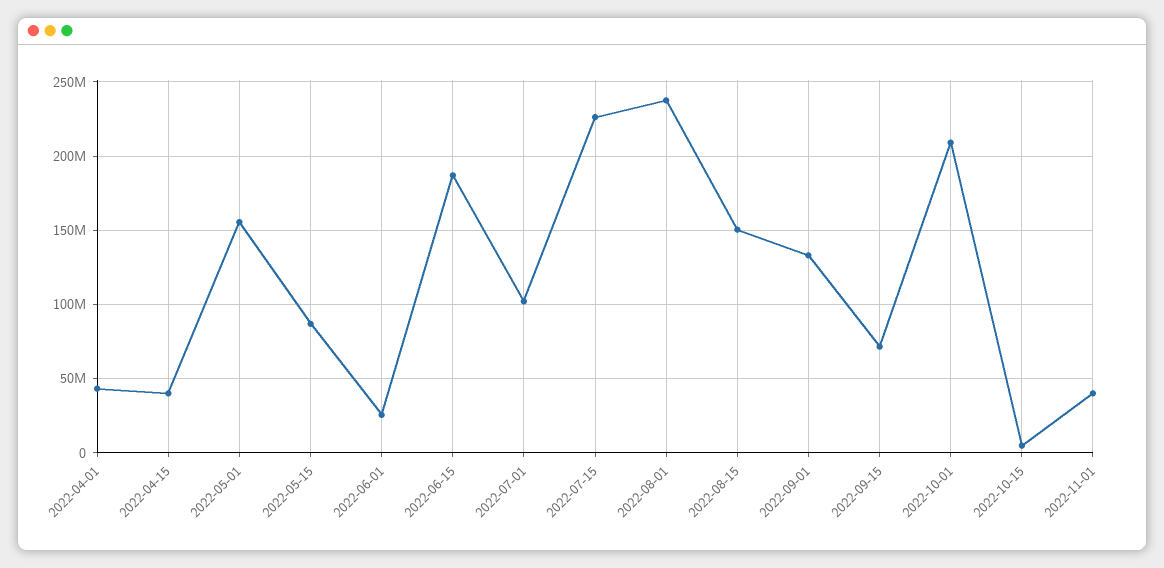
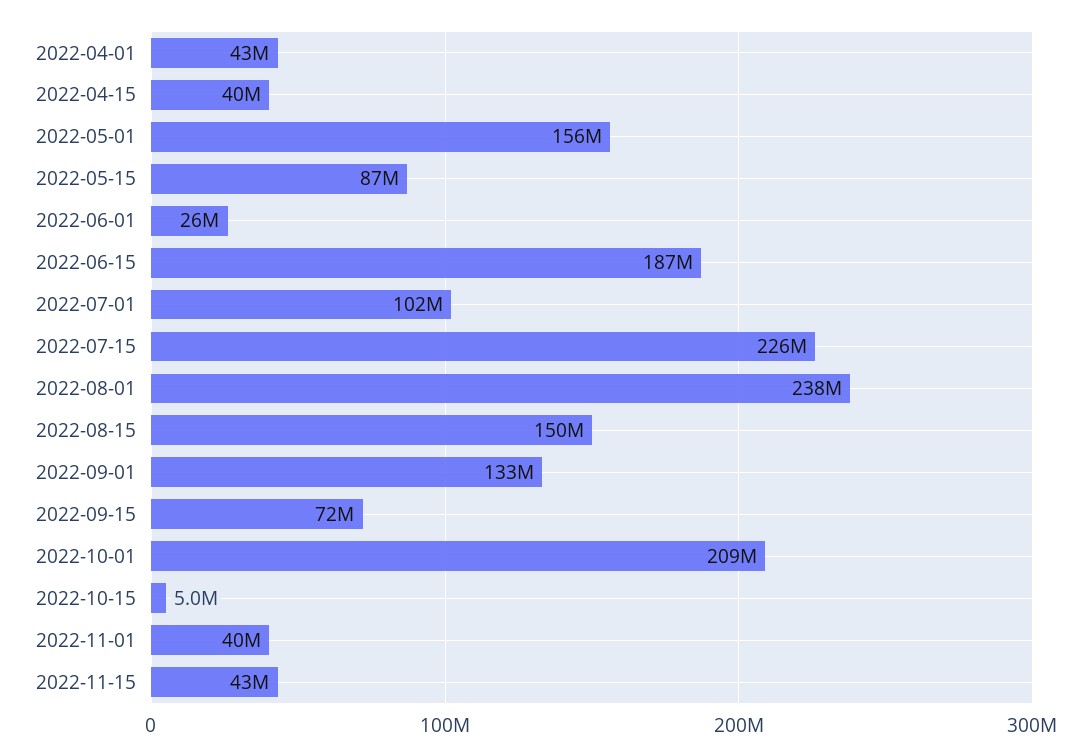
2022-11-15: none -> 43000000

